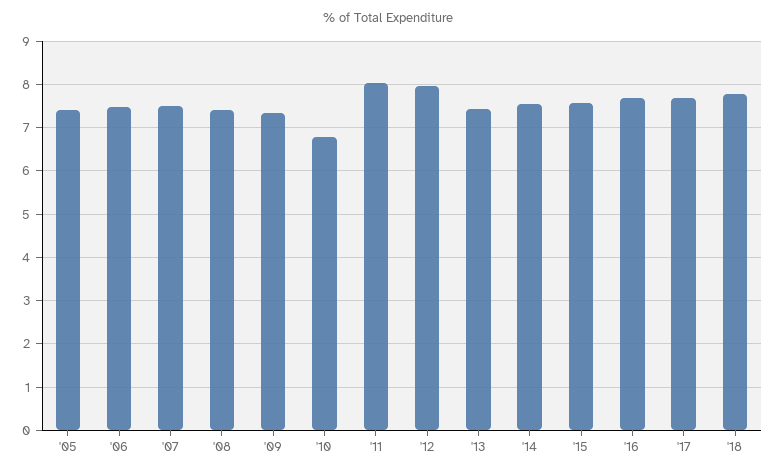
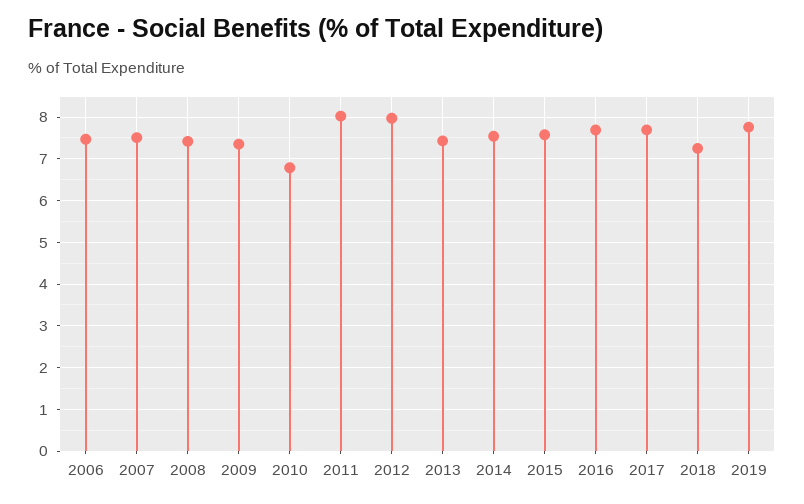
'05: 7.4 -> none
'18: 7.8 -> 7.2
2019: none -> 7.8

